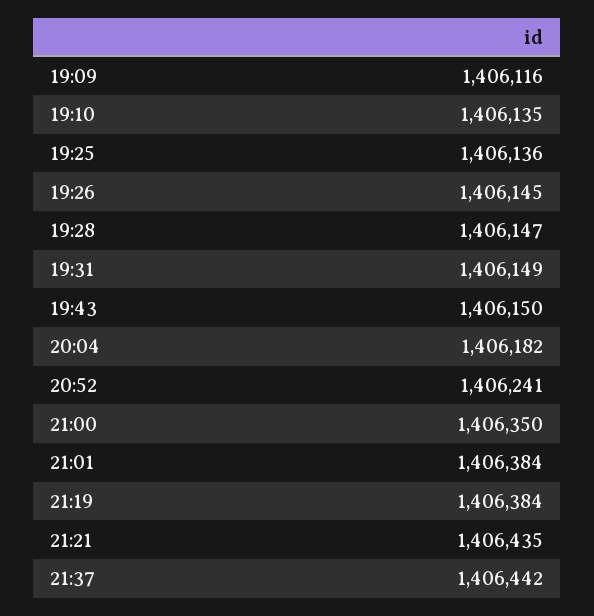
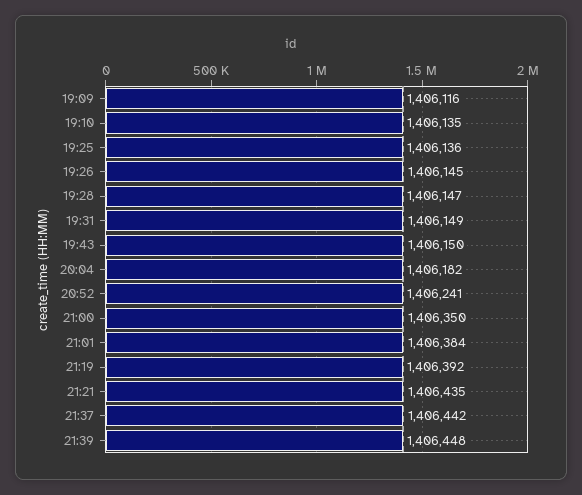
21:19: 1406384 -> 1406392
21:39: none -> 1406448

